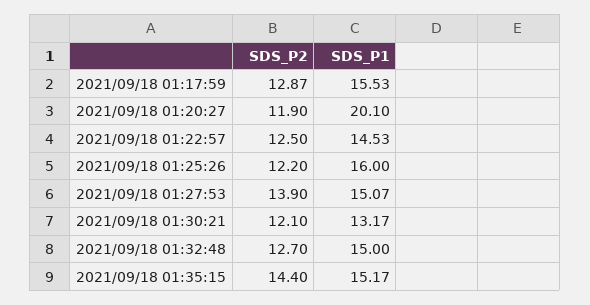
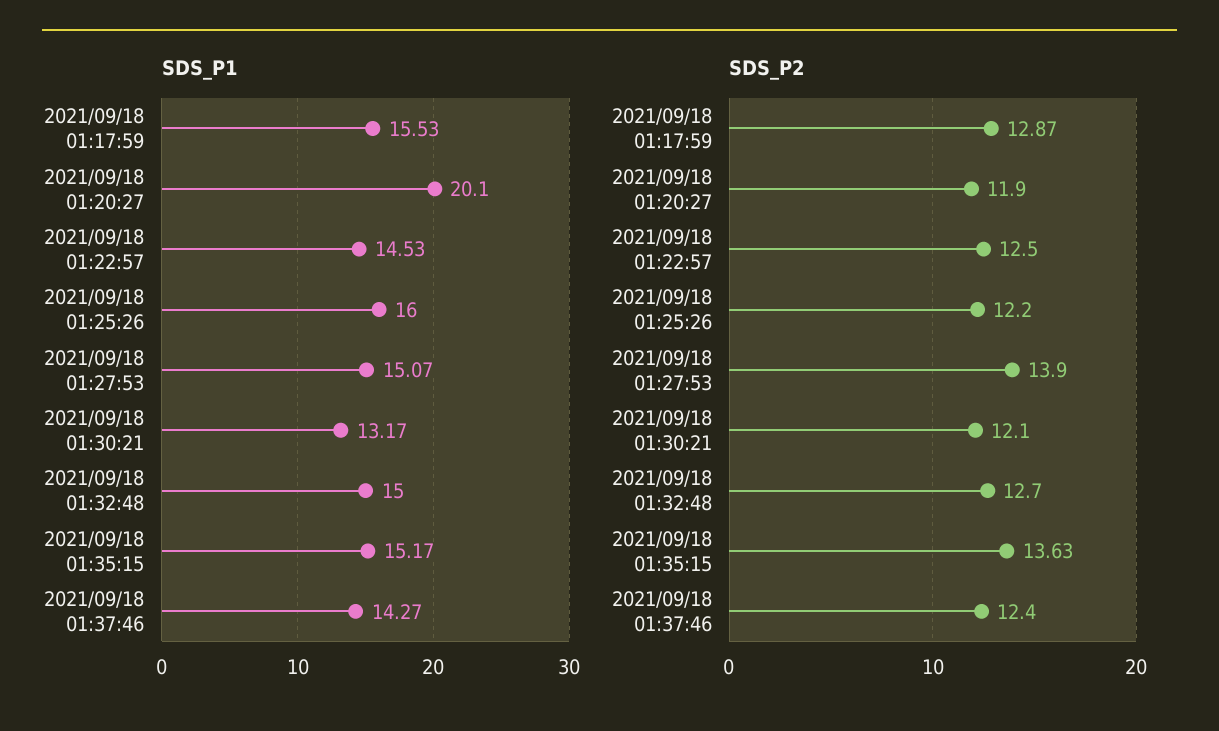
SDS_P2, 2021/09/18 01:35:15: 14.4 -> 13.63
SDS_P1, 2021/09/18 01:37:46: none -> 14.27
SDS_P2, 2021/09/18 01:37:46: none -> 12.4

